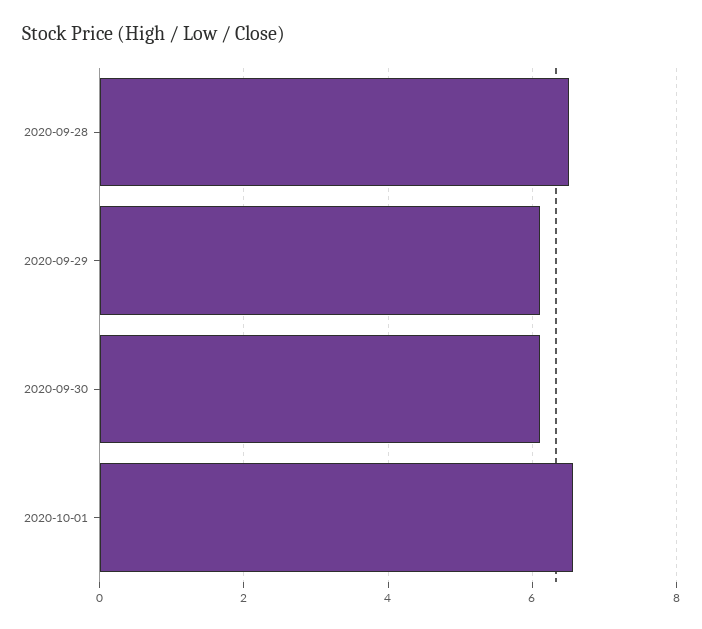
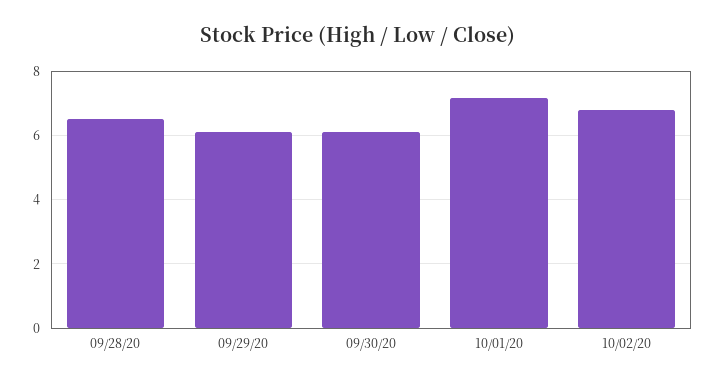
2020-10-01: 6.6 -> 7.2
10/02/20: none -> 6.8

